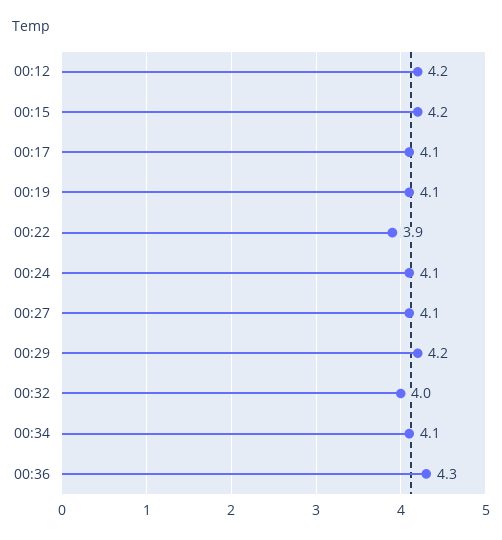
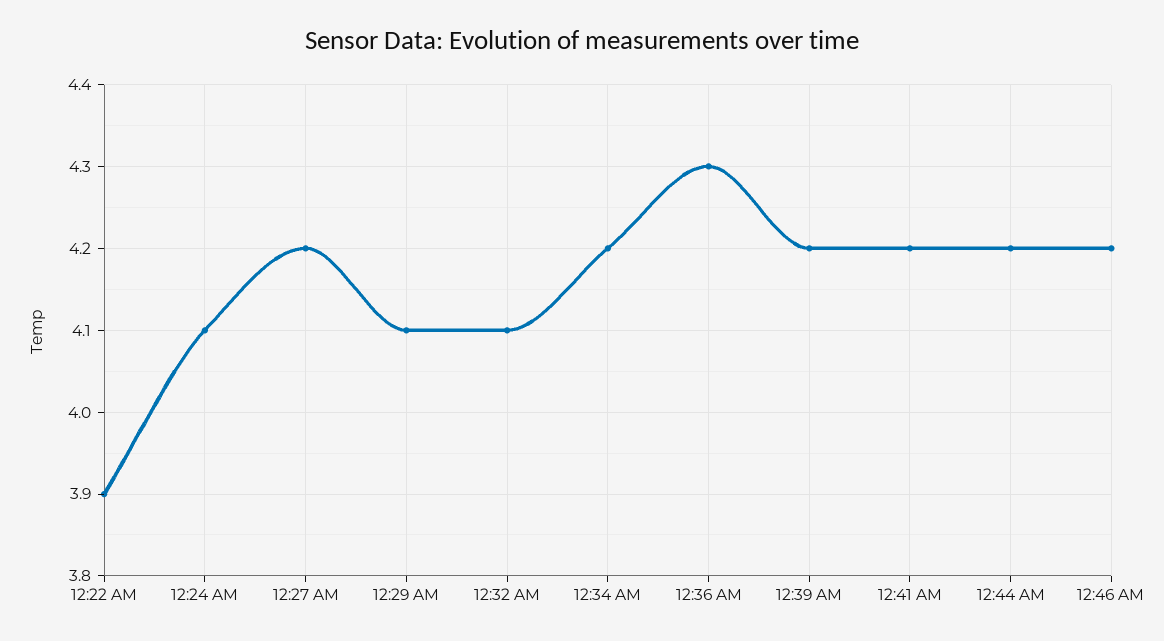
00:12: 4.2 -> none
00:15: 4.2 -> none
00:17: 4.1 -> none
00:19: 4.1 -> none
00:27: 4.1 -> 4.2
00:29: 4.2 -> 4.1
00:32: 4 -> 4.1
00:34: 4.1 -> 4.2
12:39 AM: none -> 4.2
12:41 AM: none -> 4.2
12:44 AM: none -> 4.2
12:46 AM: none -> 4.2

